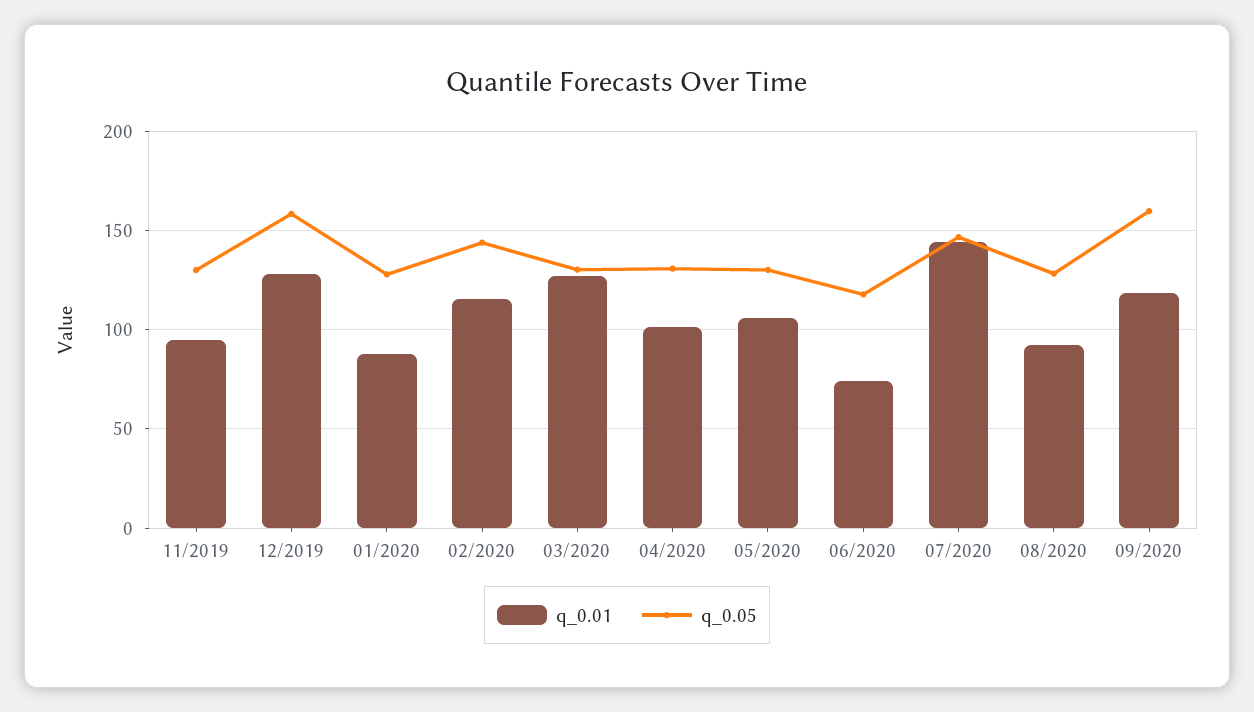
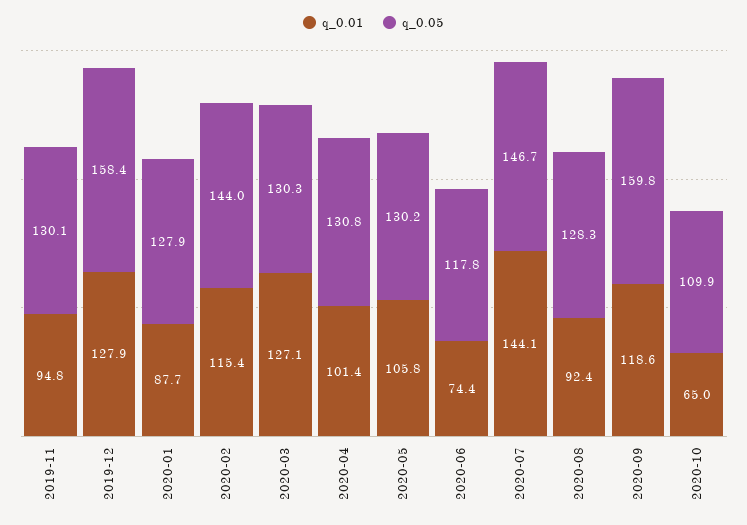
q_0.01, 2020-10: none -> 65
q_0.05, 2020-10: none -> 109.9

